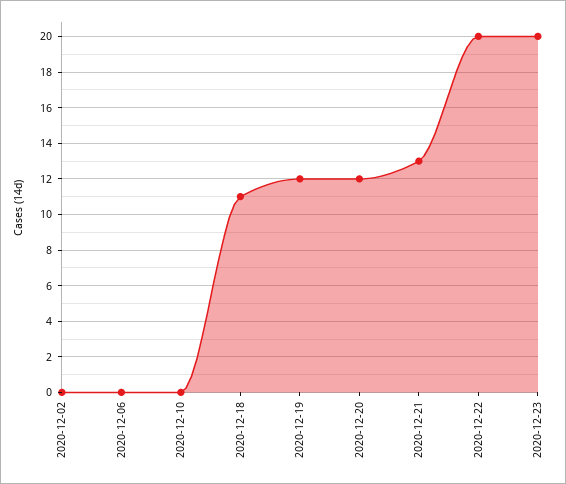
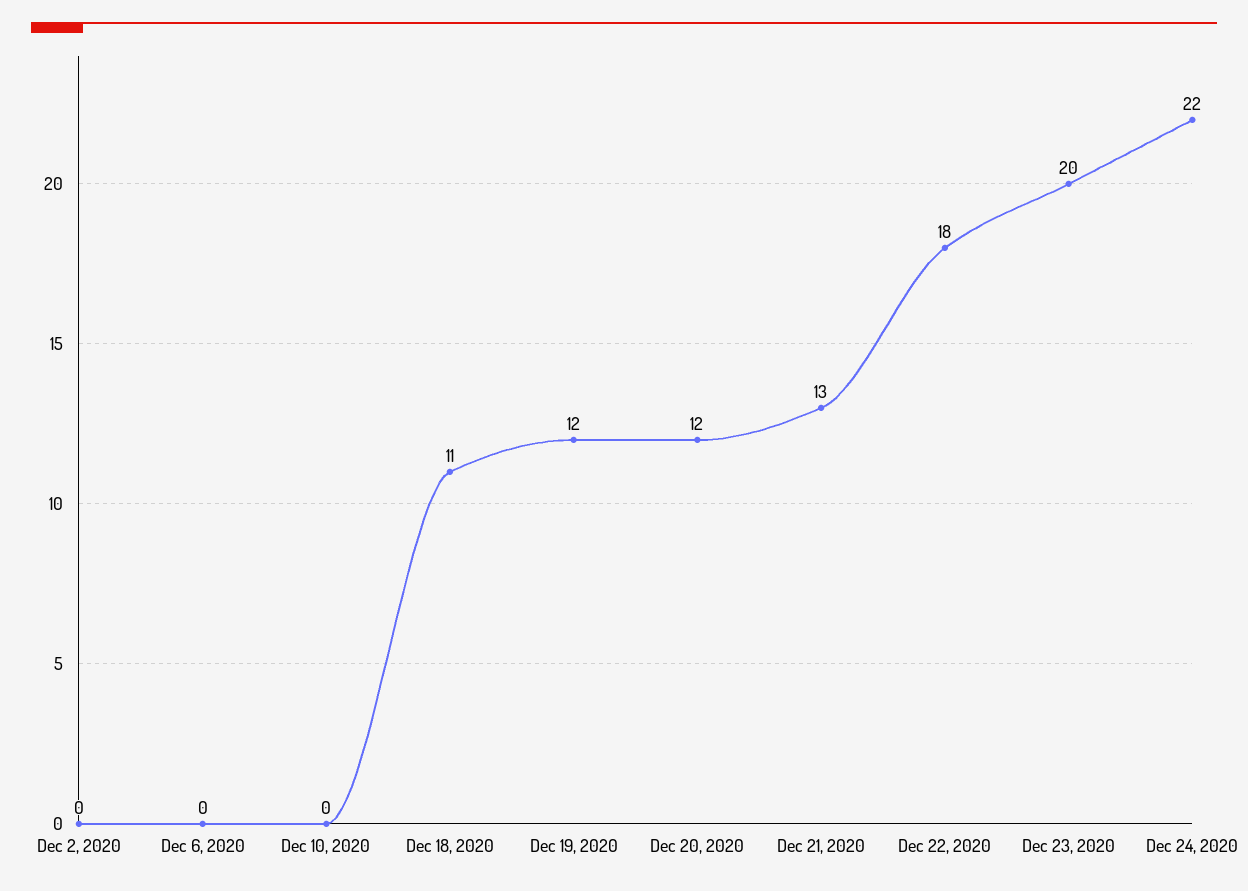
2020-12-22: 20 -> 18
Dec 24, 2020: none -> 22

